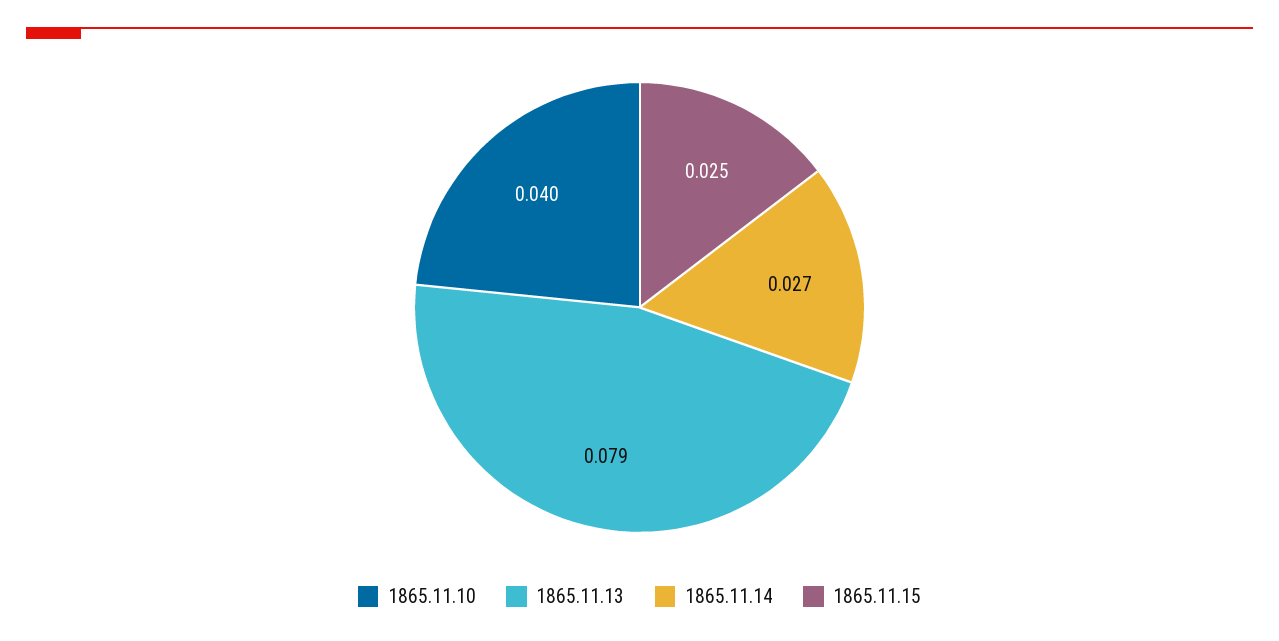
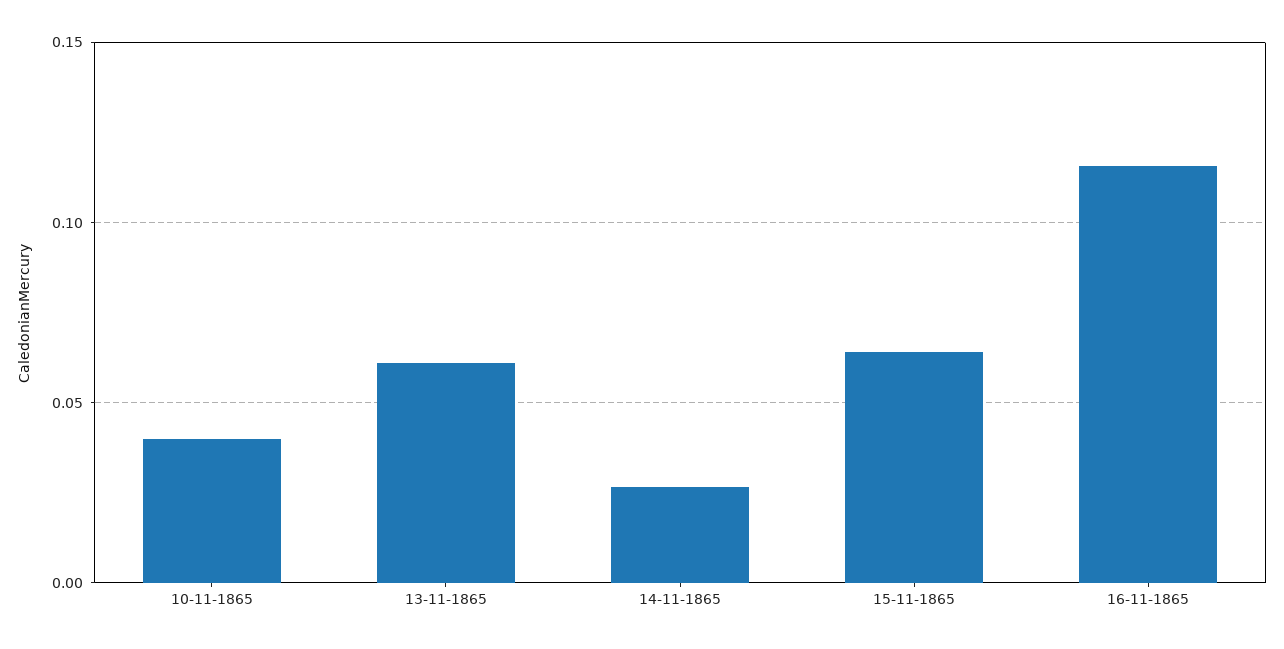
1865.11.13: 0.079 -> 0.06
1865.11.15: 0.025 -> 0.065
16-11-1865: none -> 0.115

